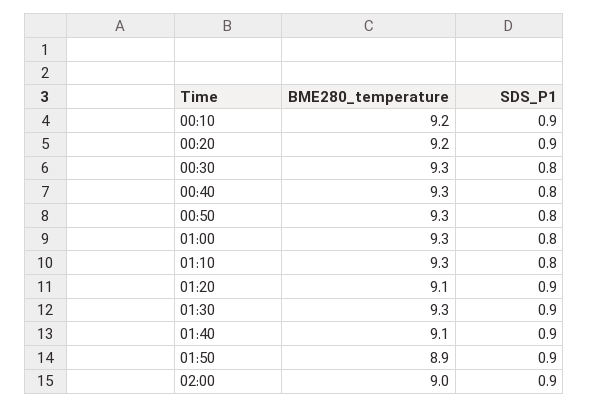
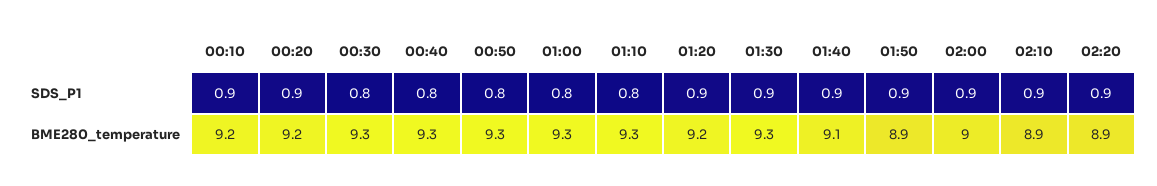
BME280_temperature, 01:20: 9.1 -> 9.2
SDS_P1, 02:10: none -> 0.9
SDS_P1, 02:20: none -> 0.9
BME280_temperature, 02:10: none -> 8.9
BME280_temperature, 02:20: none -> 8.9

